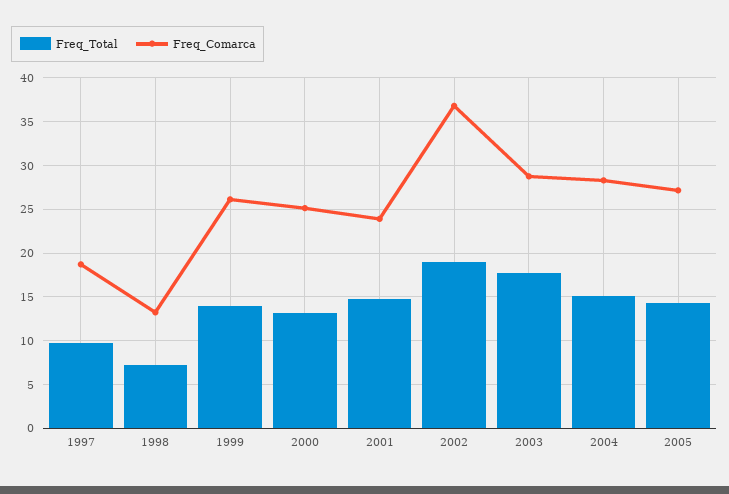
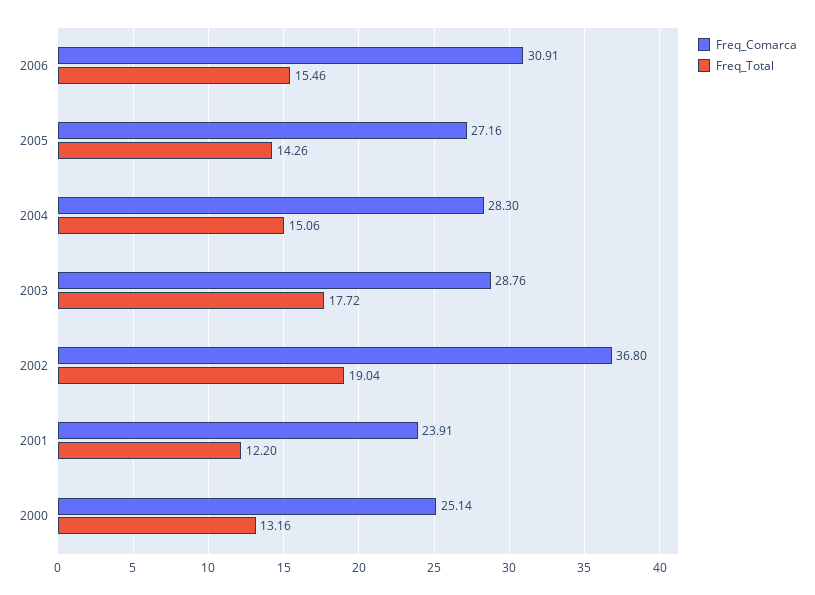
Freq_Total, 1997: 10 -> none
Freq_Comarca, 1997: 19 -> none
Freq_Total, 1998: 7 -> none
Freq_Comarca, 1998: 13 -> none
Freq_Total, 1999: 14 -> none
Freq_Comarca, 1999: 26 -> none
Freq_Total, 2001: 15 -> 12.2
Freq_Comarca, 2006: none -> 30.91
Freq_Total, 2006: none -> 15.46

